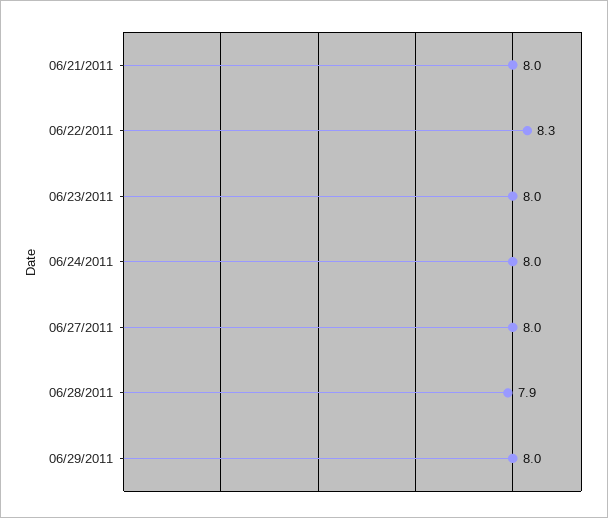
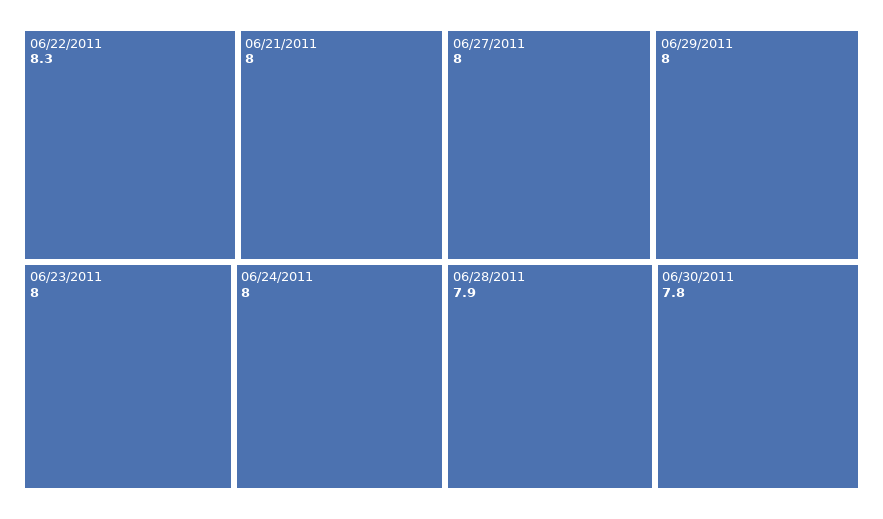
06/30/2011: none -> 7.8

